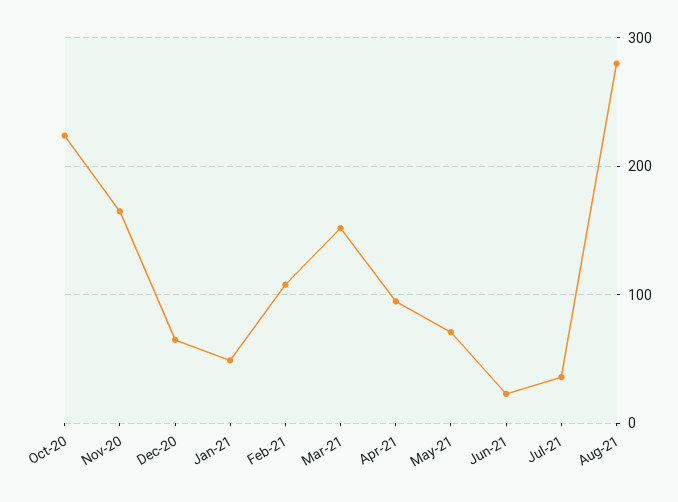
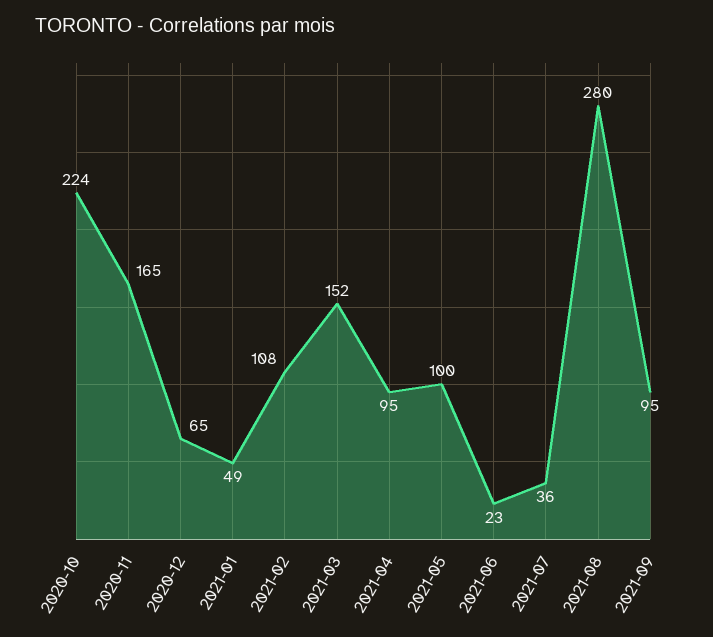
May-21: 70 -> 100
2021-09: none -> 95

